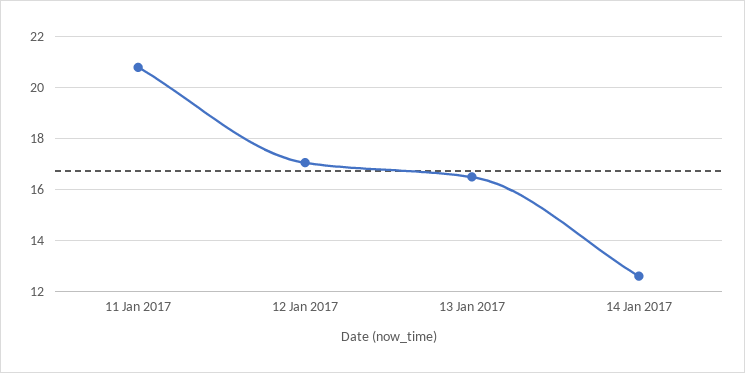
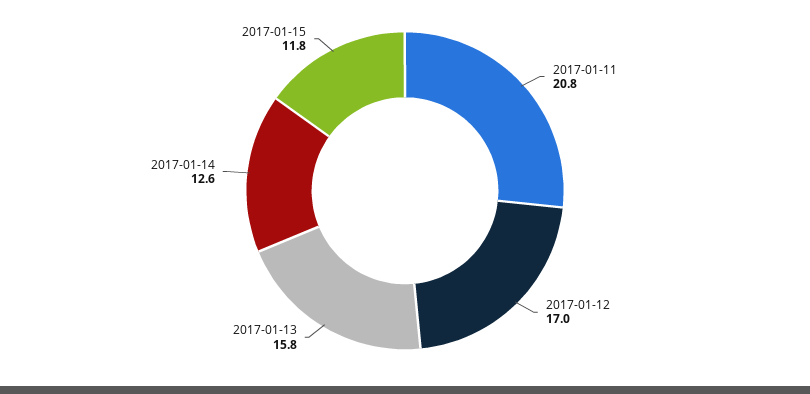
13 Jan 2017: 16.5 -> 15.8
2017-01-15: none -> 11.8

